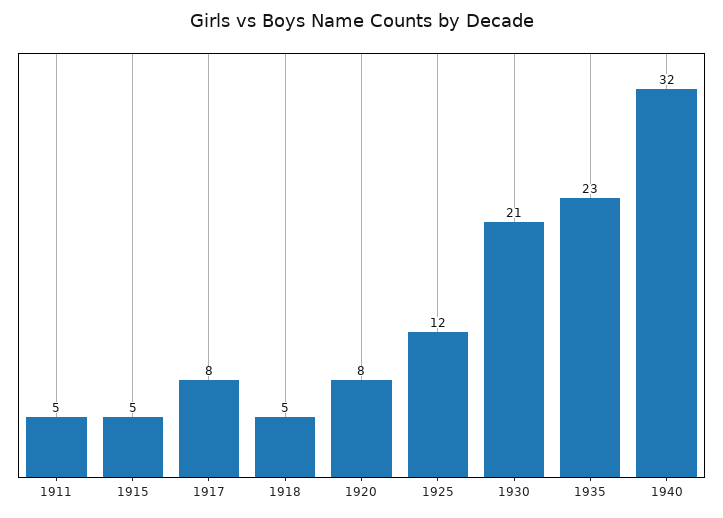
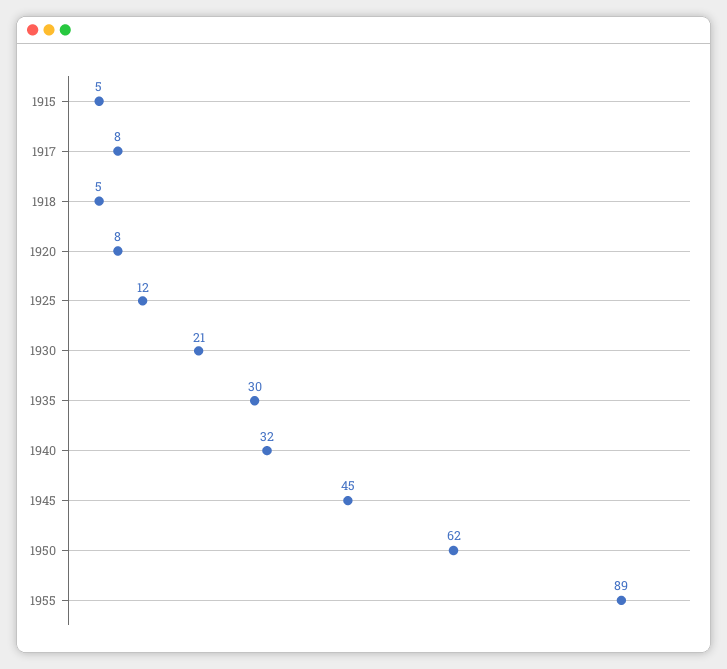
1911: 5 -> none
1935: 23 -> 30
1945: none -> 45
1950: none -> 62
1955: none -> 89

